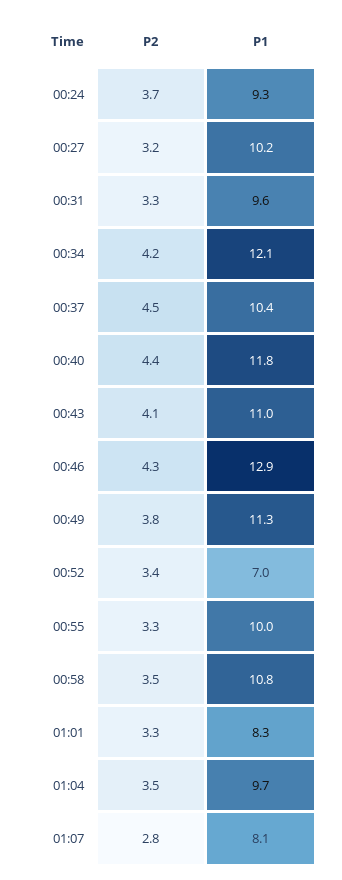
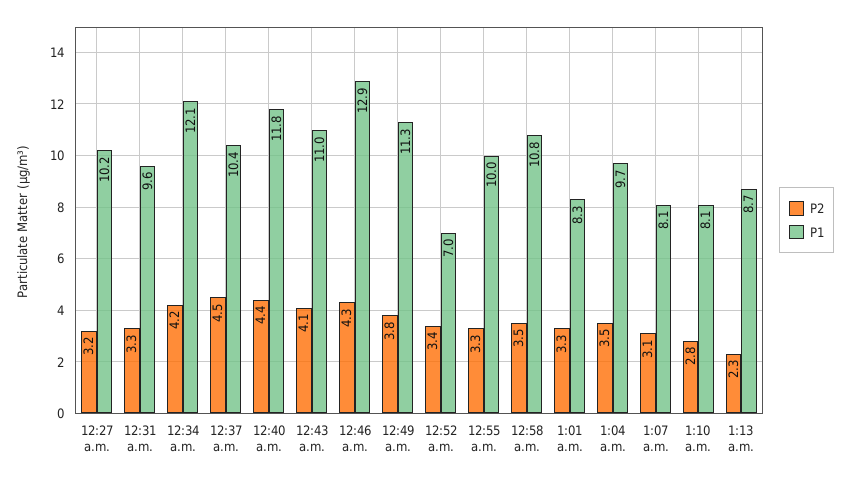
P2, 00:24: 3.7 -> none
P1, 00:24: 9.3 -> none
P2, 01:07: 2.8 -> 3.1
P2, 1:10 a.m.: none -> 2.8
P1, 1:10 a.m.: none -> 8.1
P2, 1:13 a.m.: none -> 2.3
P1, 1:13 a.m.: none -> 8.7

